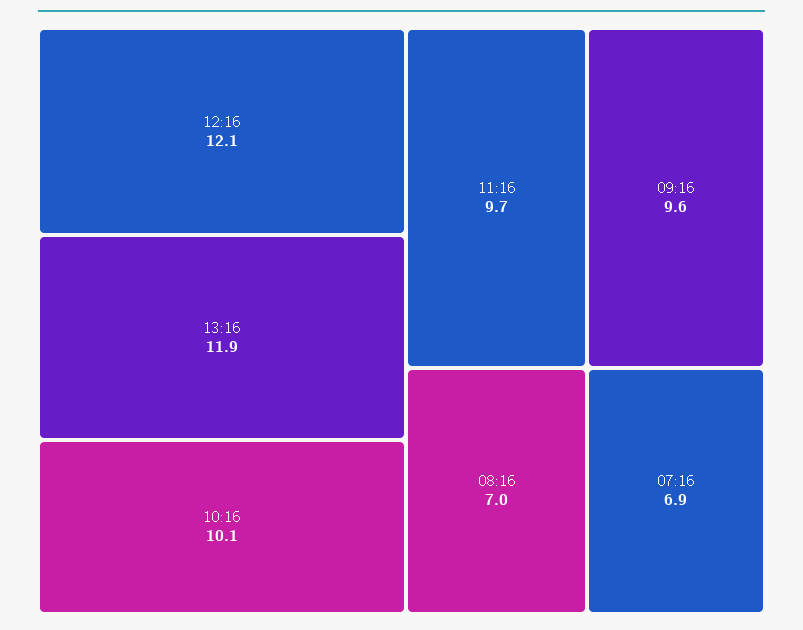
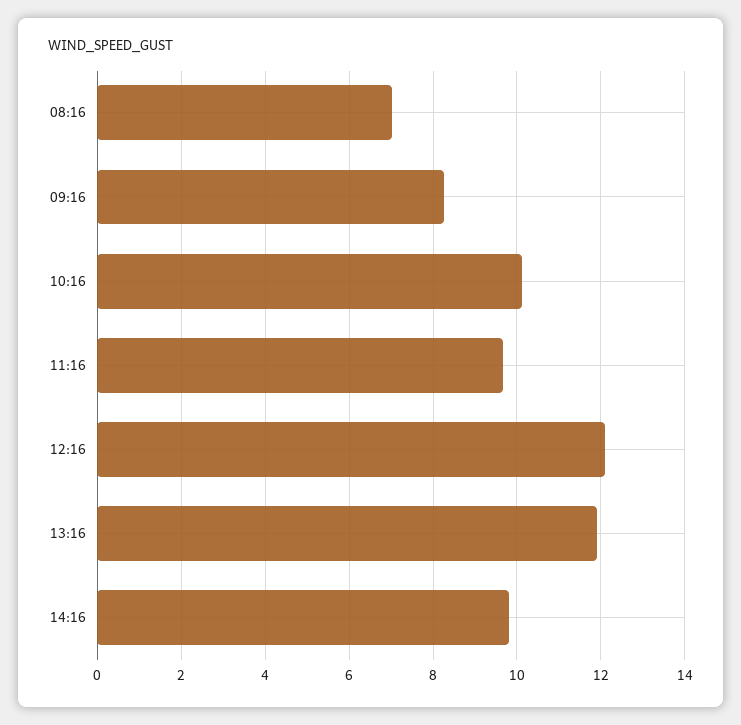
09:16: 9.6 -> 8.2
07:16: 6.9 -> none
14:16: none -> 9.8

